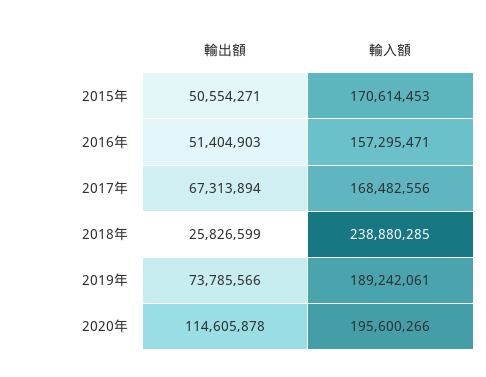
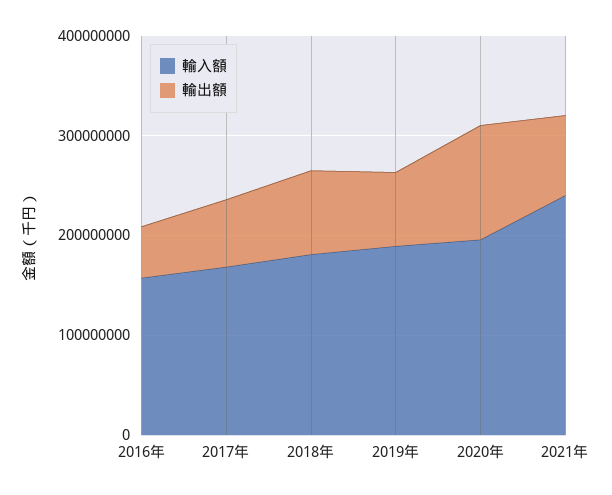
輸出額, 2015年: 50554271 -> none
輸入額, 2015年: 170614453 -> none
輸出額, 2018年: 25826599 -> 80000000
輸入額, 2018年: 238880285 -> 180000000
輸入額, 2021年: none -> 240000000
輸出額, 2021年: none -> 80000000

